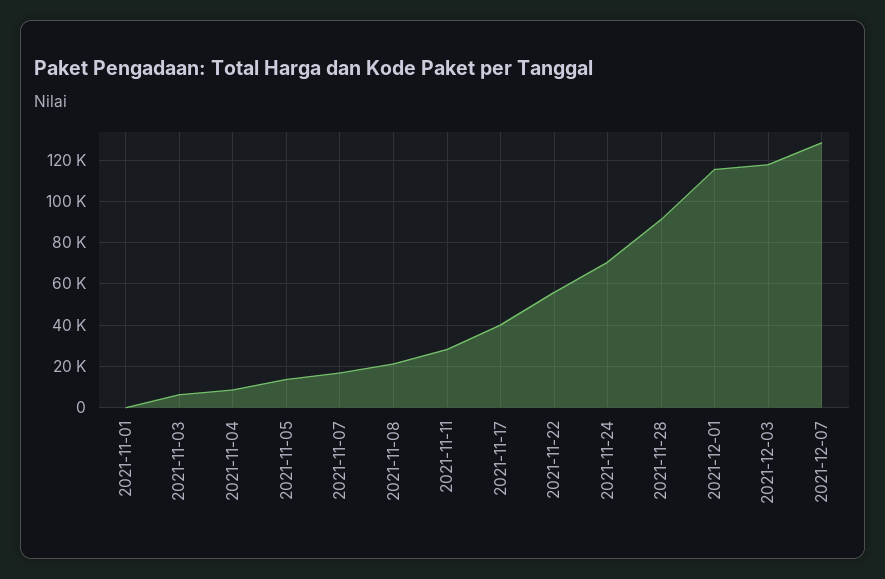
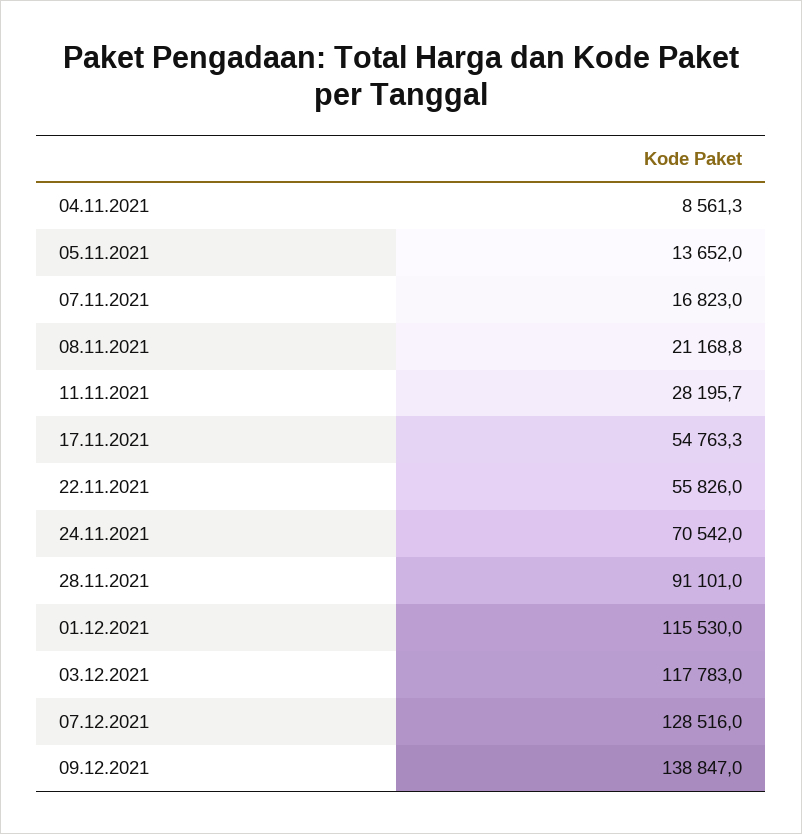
2021-11-01: 0 -> none
2021-11-03: 5000 -> none
2021-11-17: 40000 -> 54763.3
09.12.2021: none -> 138847

